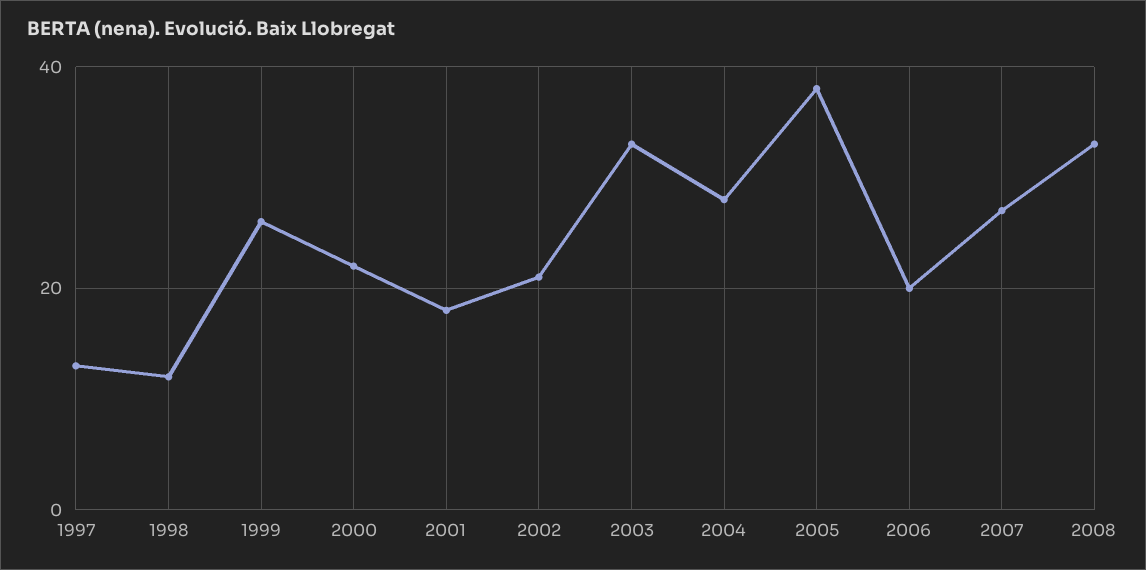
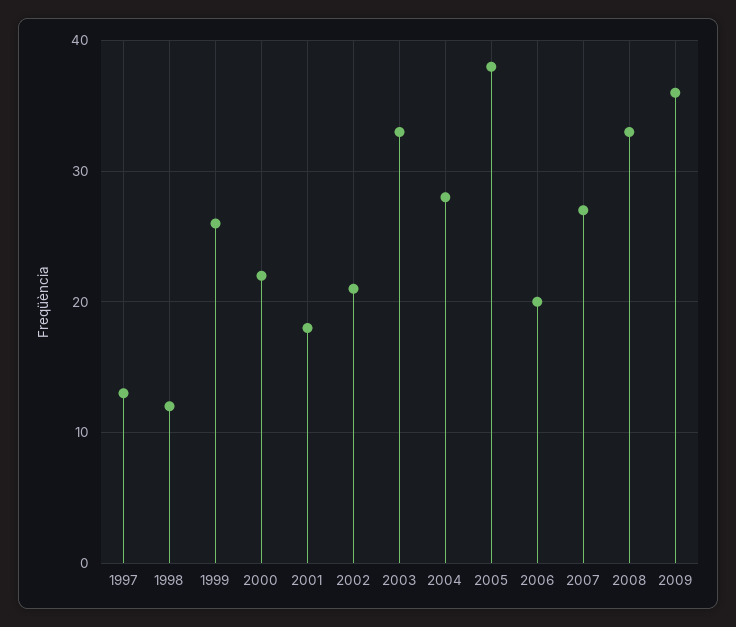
2009: none -> 36

